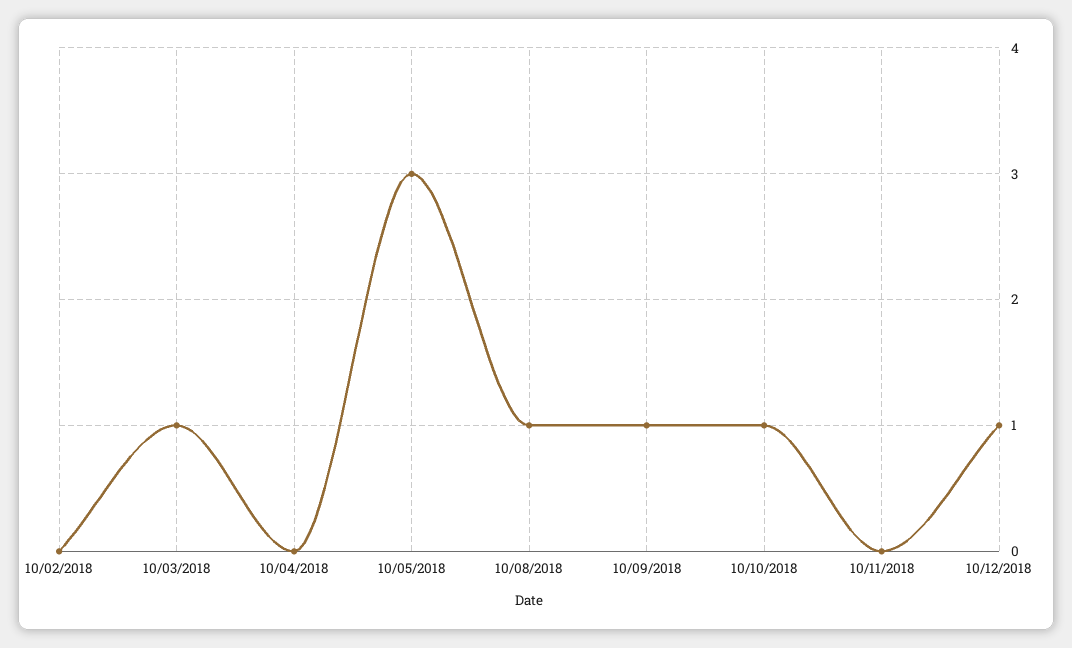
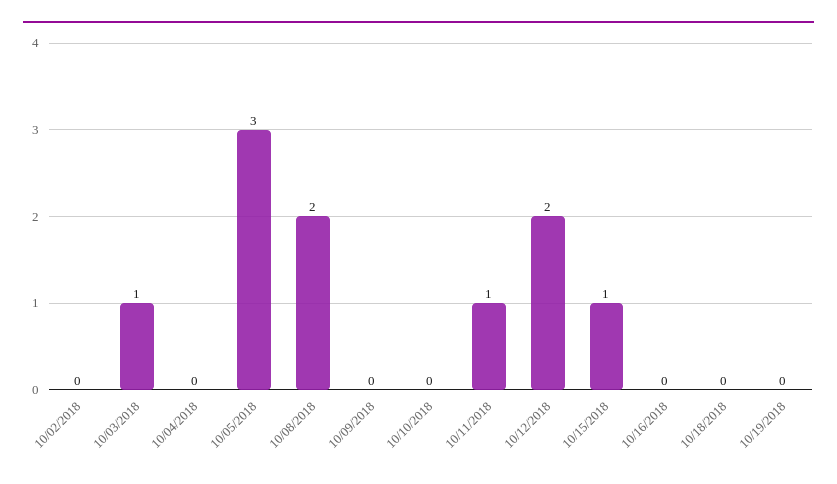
10/08/2018: 1 -> 2
10/09/2018: 1 -> 0
10/10/2018: 1 -> 0
10/11/2018: 0 -> 1
10/12/2018: 1 -> 2
10/15/2018: none -> 1
10/16/2018: none -> 0
10/18/2018: none -> 0
10/19/2018: none -> 0

